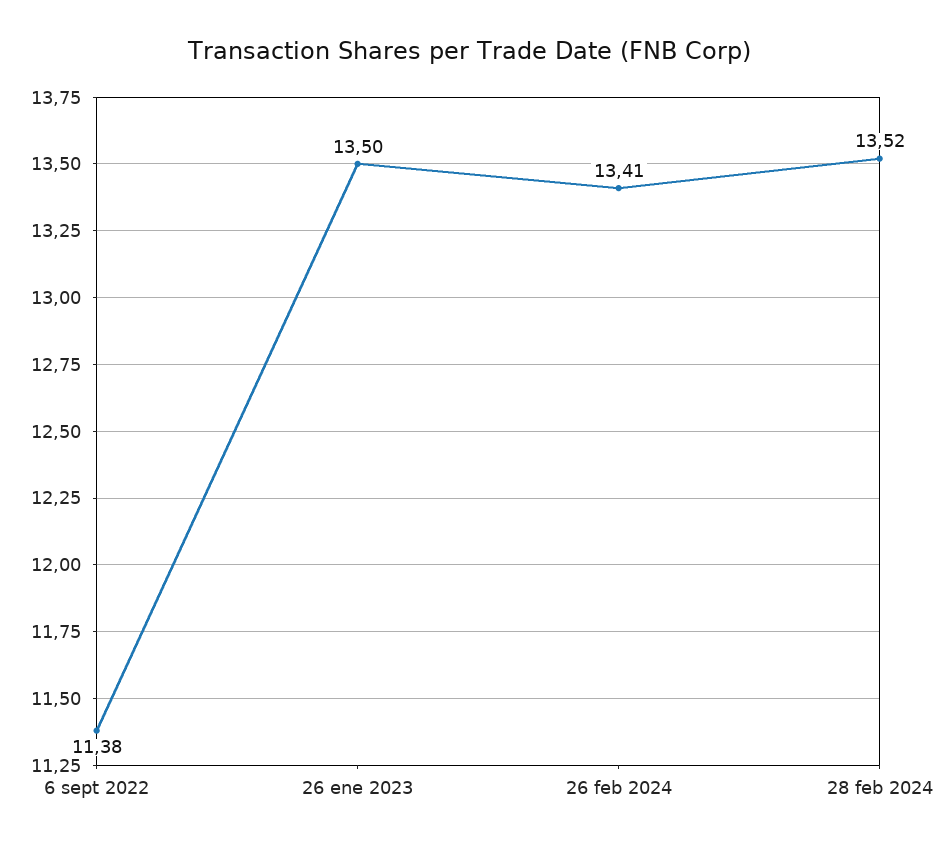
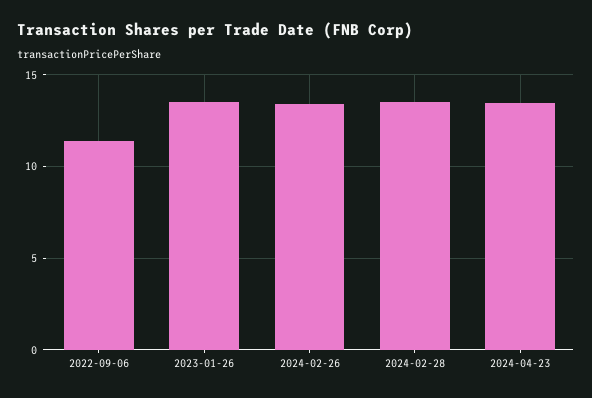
2024-04-23: none -> 13.5

